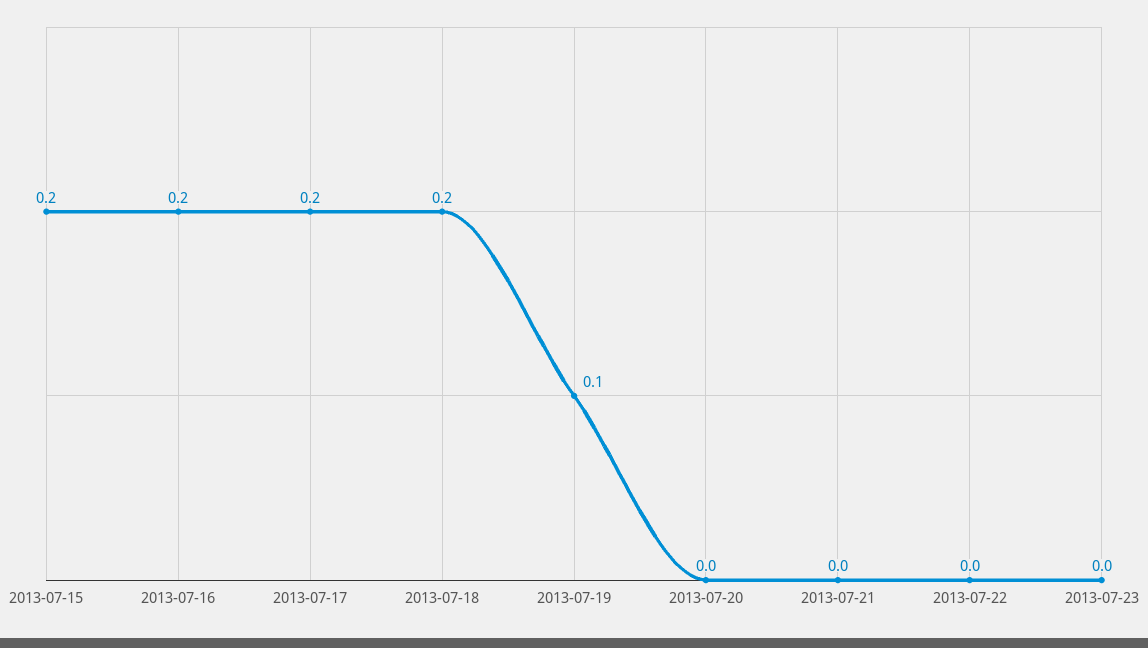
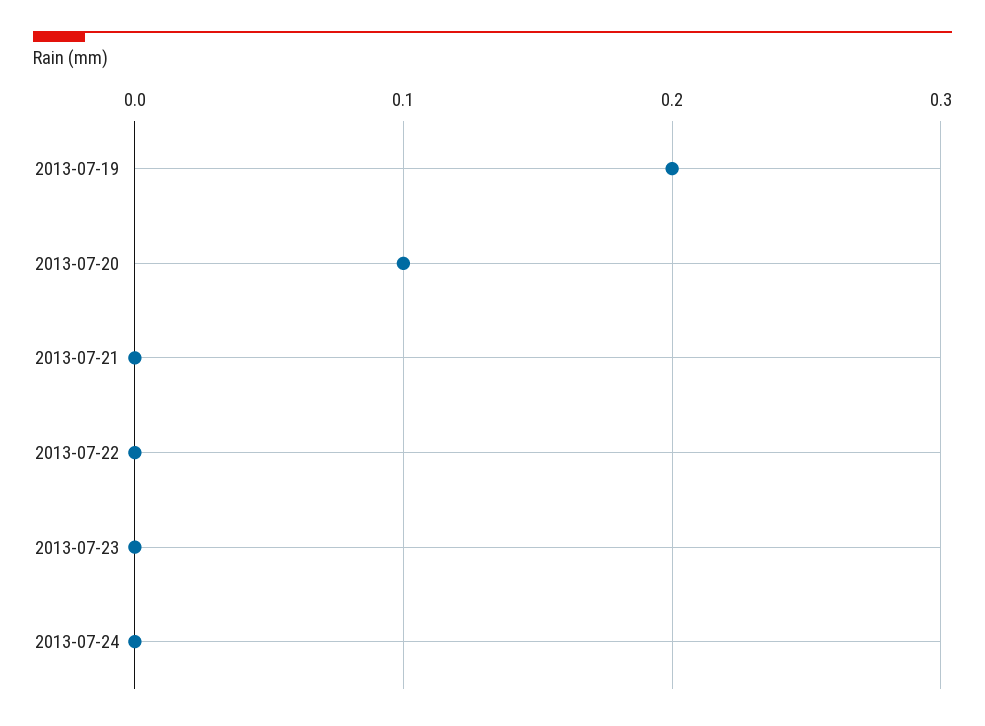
2013-07-15: 0.2 -> none
2013-07-16: 0.2 -> none
2013-07-17: 0.2 -> none
2013-07-18: 0.2 -> none
2013-07-19: 0.1 -> 0.2
2013-07-20: 0 -> 0.1
2013-07-24: none -> 0

